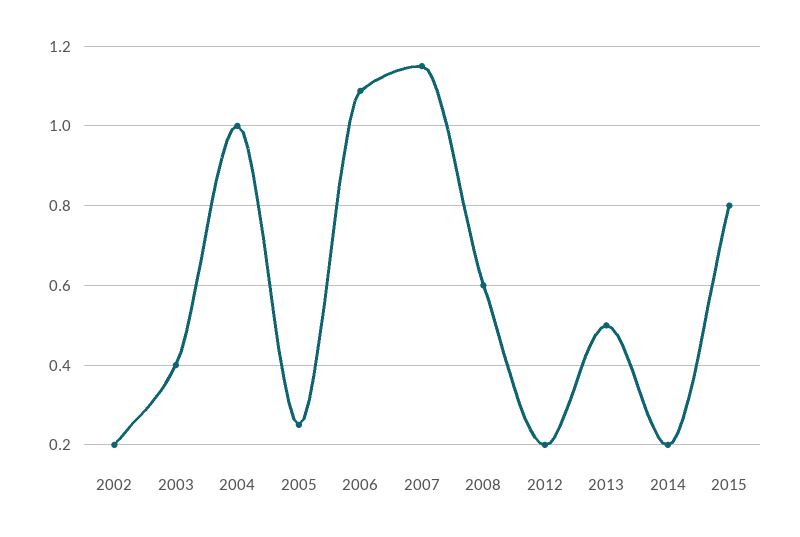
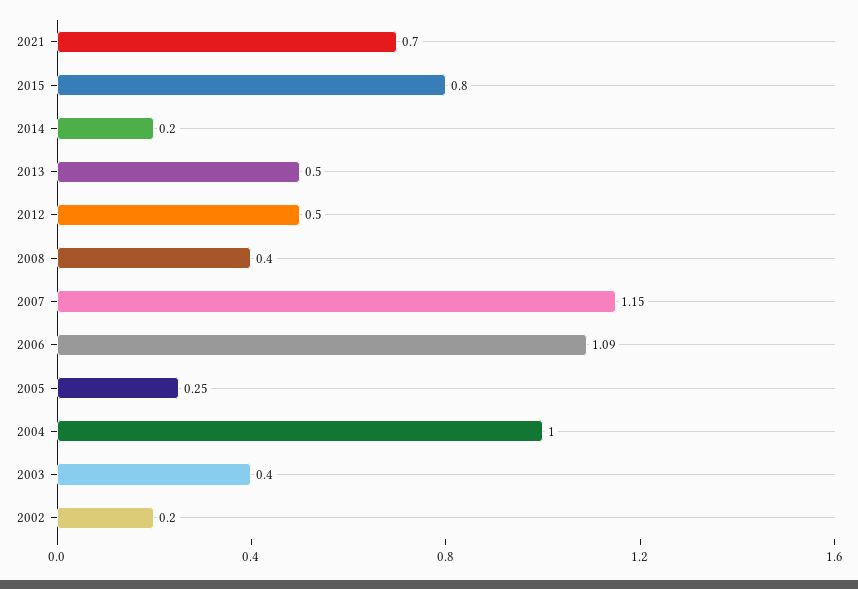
2008: 0.6 -> 0.4
2012: 0.2 -> 0.5
2021: none -> 0.7

